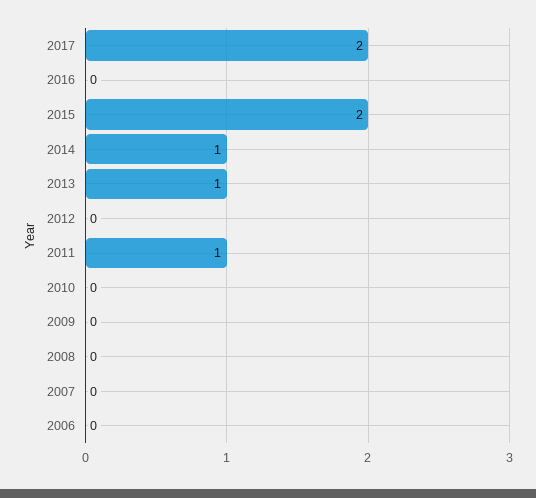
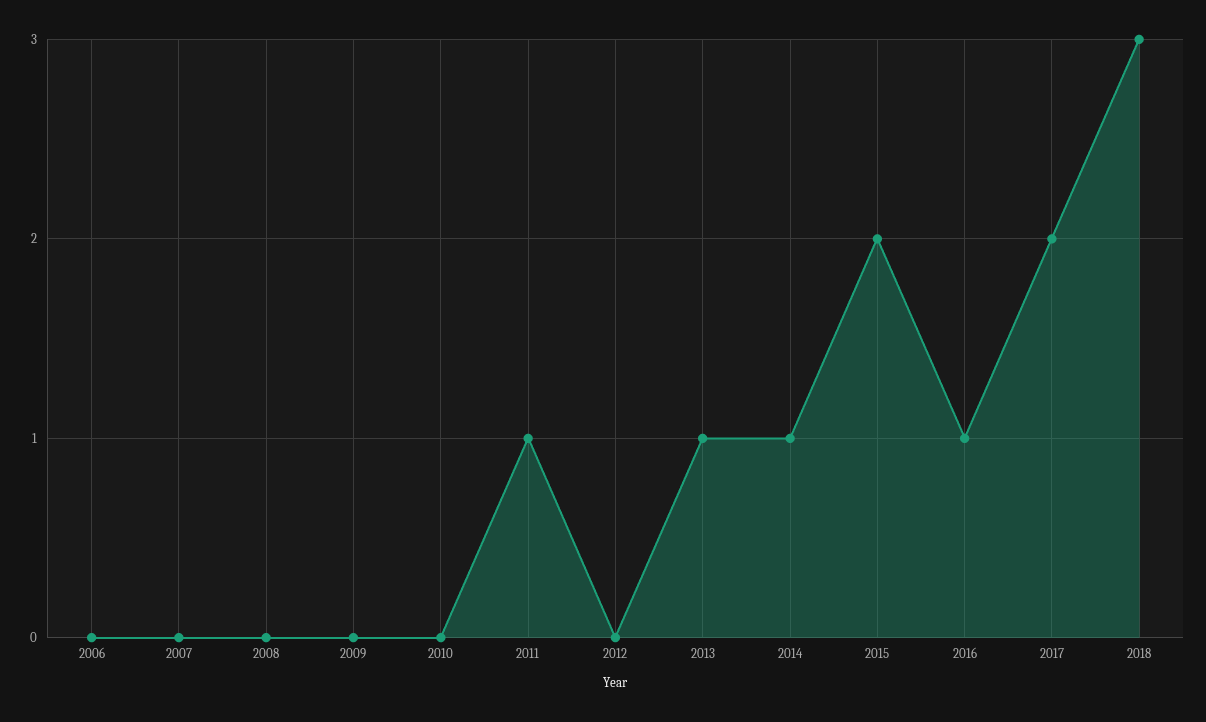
2016: 0 -> 1
2018: none -> 3

